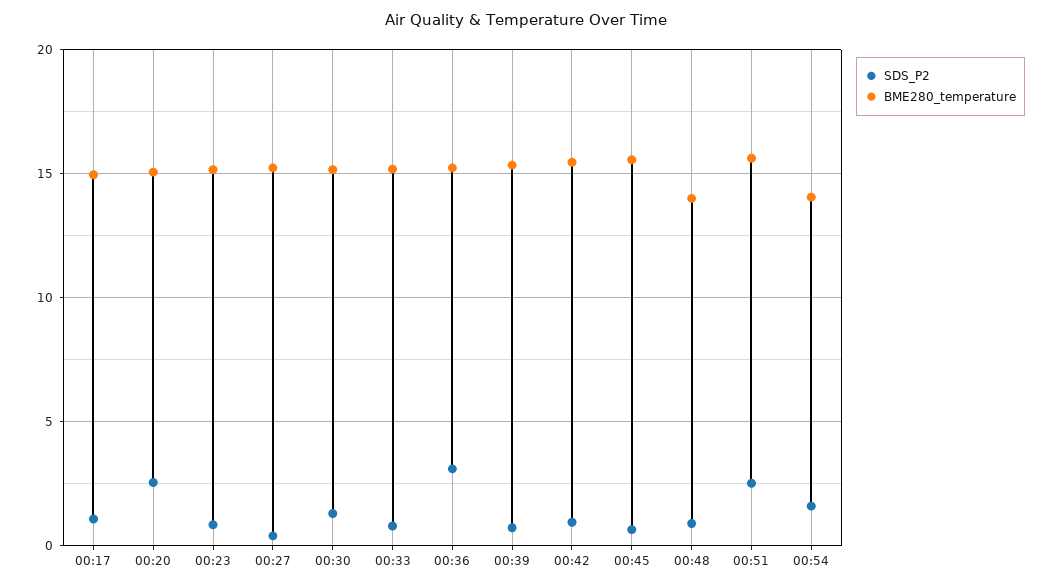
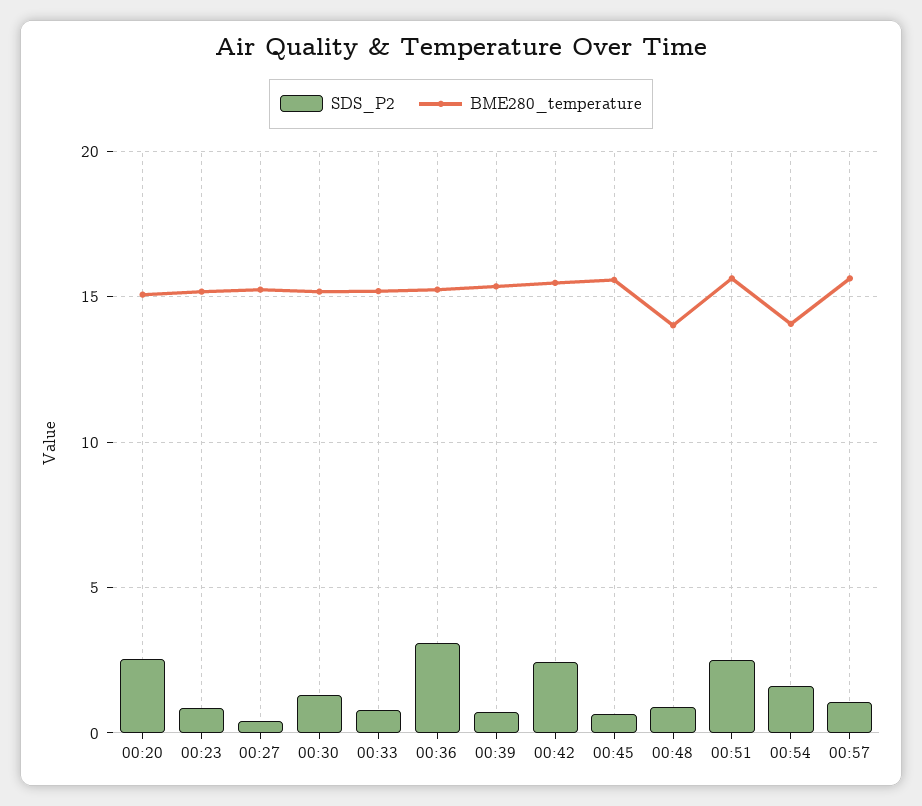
SDS_P2, 00:17: 1 -> none
BME280_temperature, 00:17: 15 -> none
SDS_P2, 00:42: 1 -> 2.5
SDS_P2, 00:57: none -> 1
BME280_temperature, 00:57: none -> 15.5

